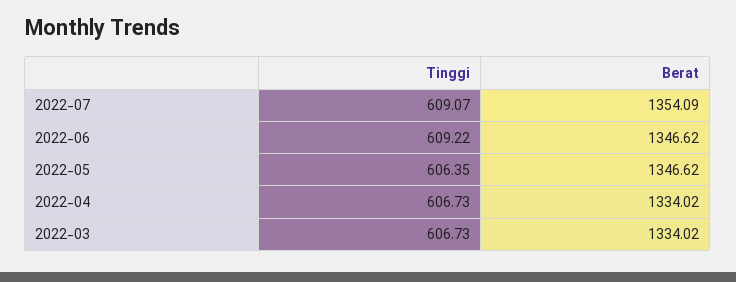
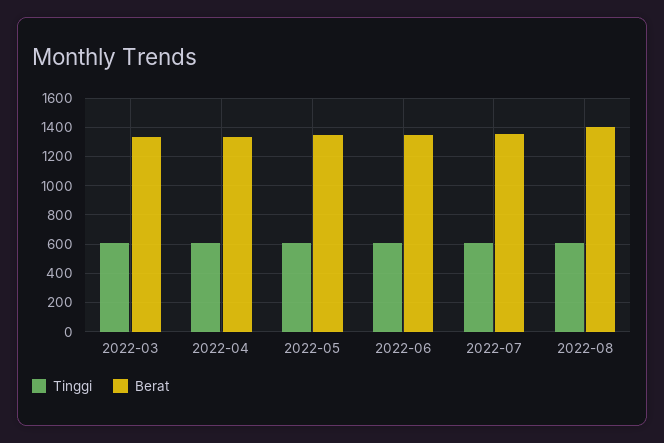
Tinggi, 2022-08: none -> 600
Berat, 2022-08: none -> 1400

